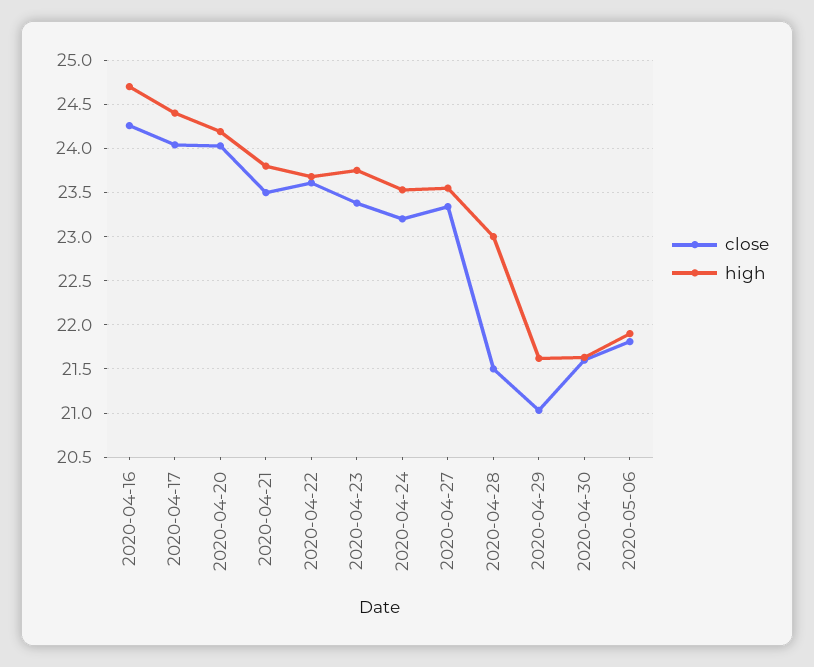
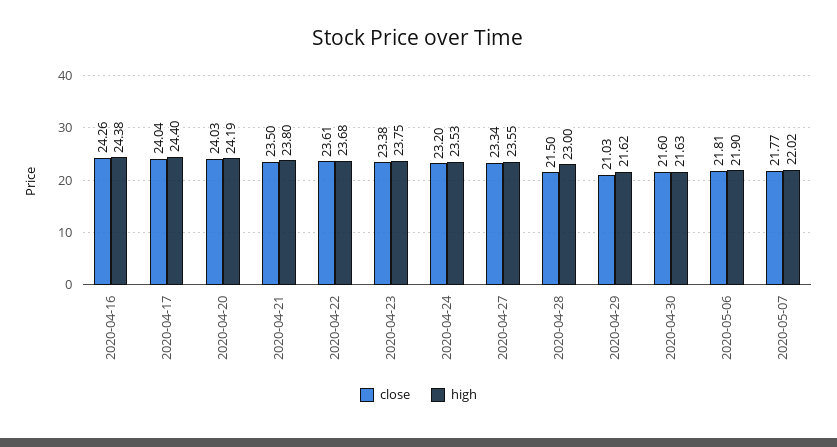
high, 2020-04-16: 24.7 -> 24.38
close, 2020-05-07: none -> 21.77
high, 2020-05-07: none -> 22.02

